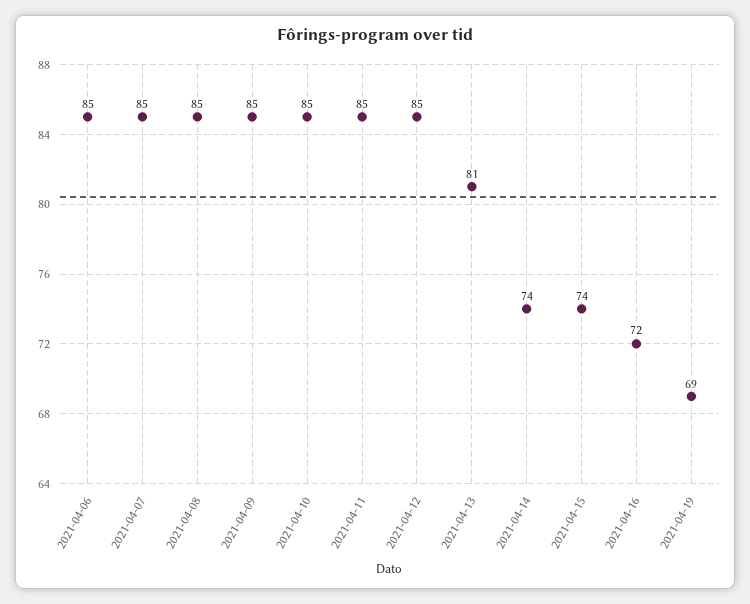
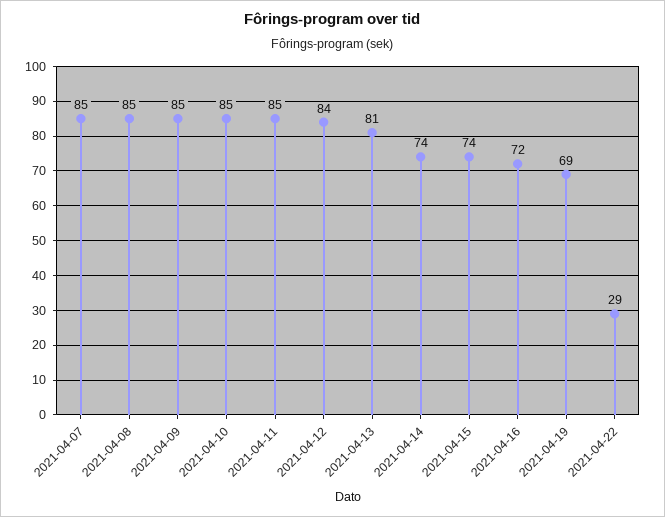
2021-04-06: 85 -> none
2021-04-12: 85 -> 84
2021-04-22: none -> 29

